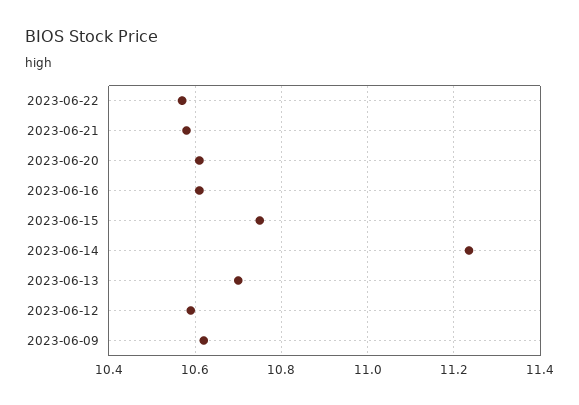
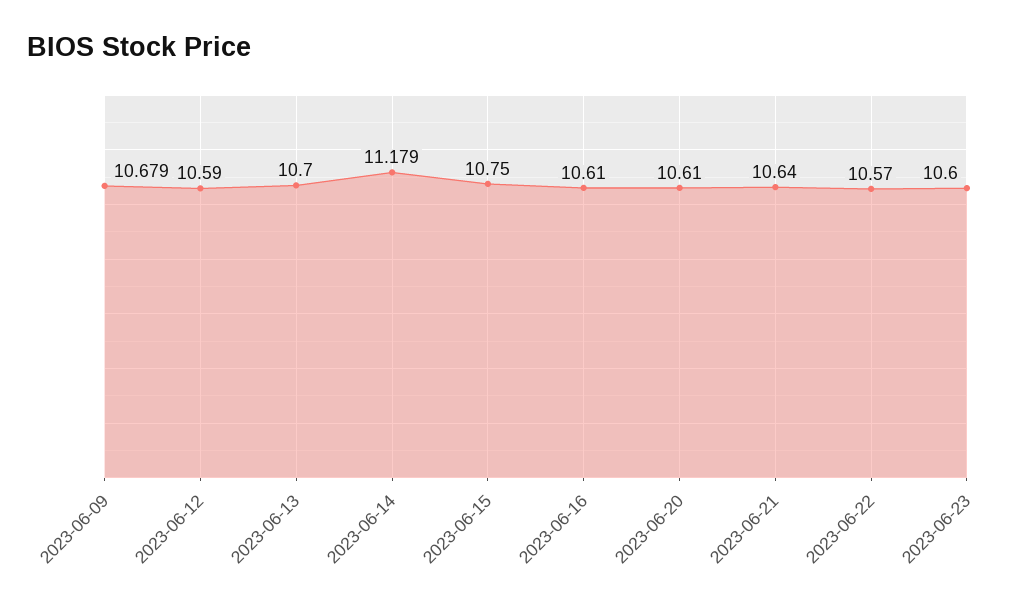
2023-06-21: 10.58 -> 10.64
2023-06-14: 11.24 -> 11.179
2023-06-09: 10.62 -> 10.679
2023-06-23: none -> 10.6

